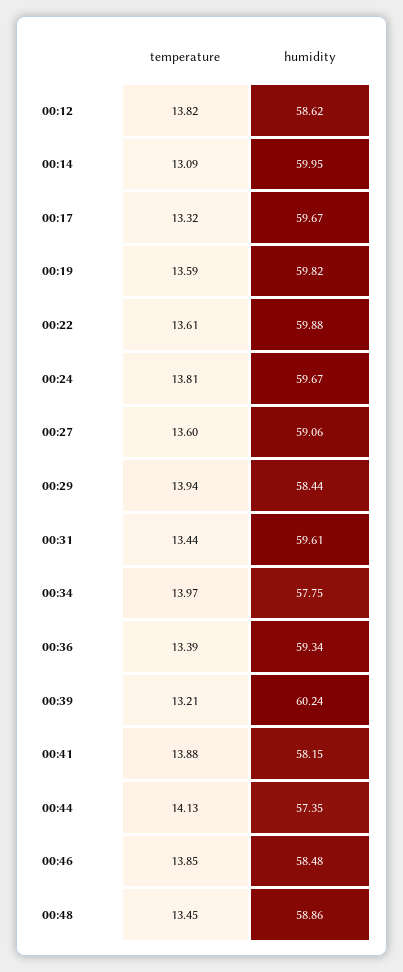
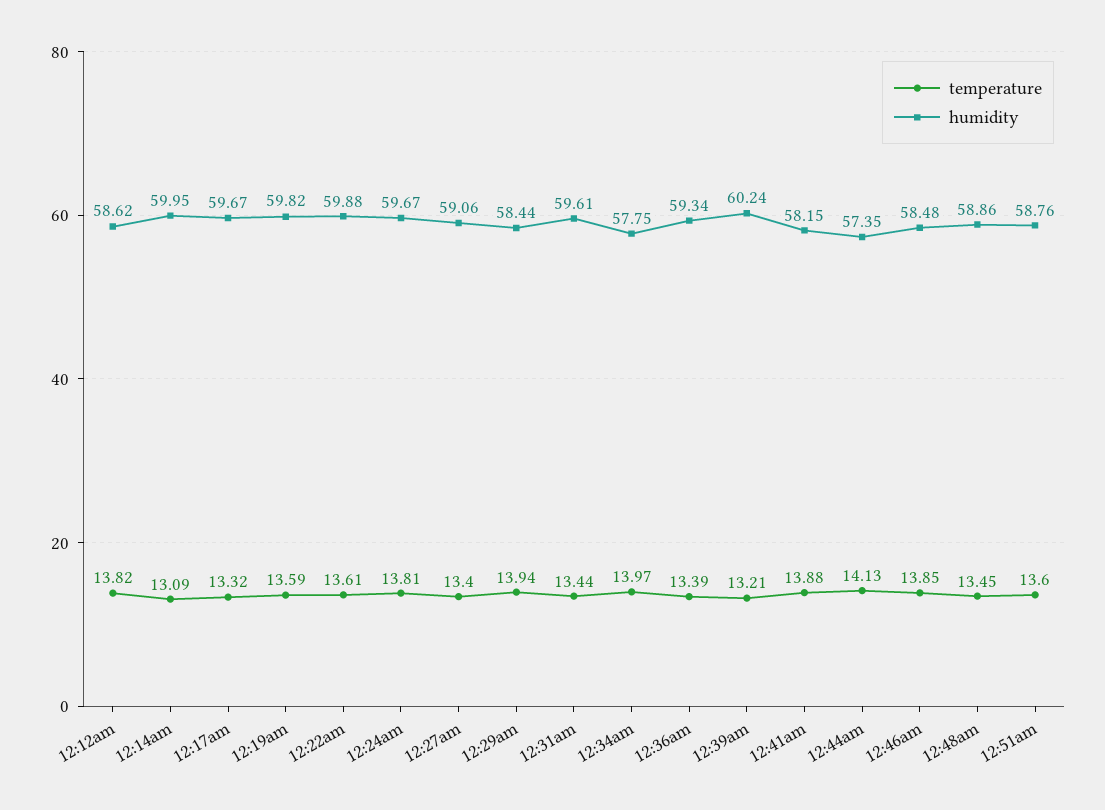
temperature, 00:27: 13.6 -> 13.4
temperature, 12:51am: none -> 13.6
humidity, 12:51am: none -> 58.76

